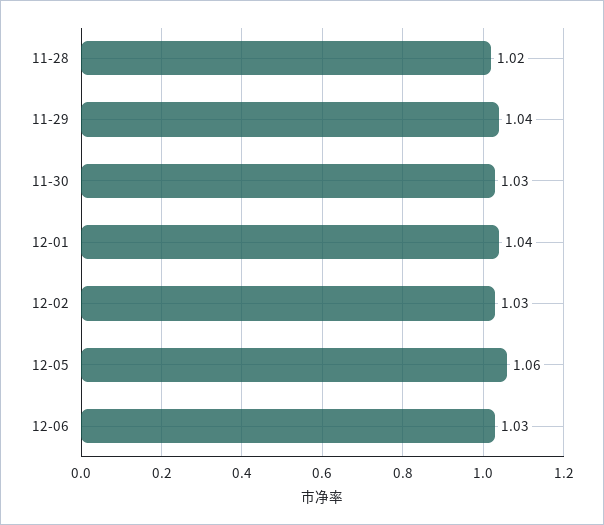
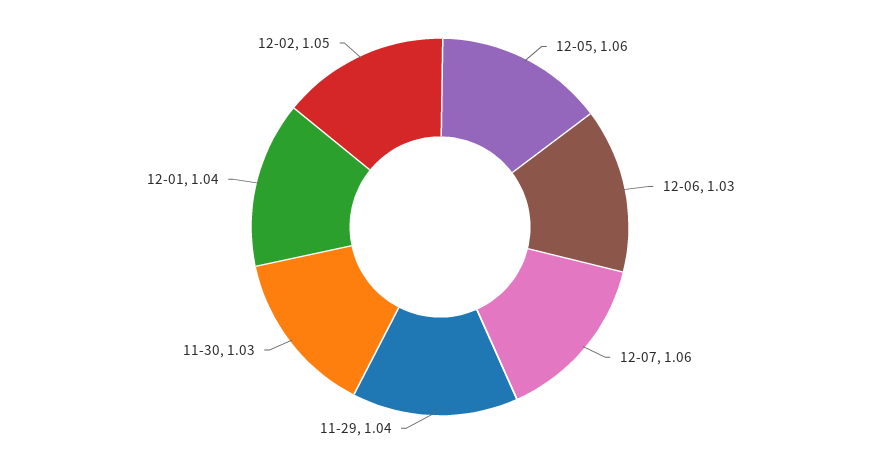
11-28: 1.02 -> none
12-02: 1.03 -> 1.05
12-07: none -> 1.06

